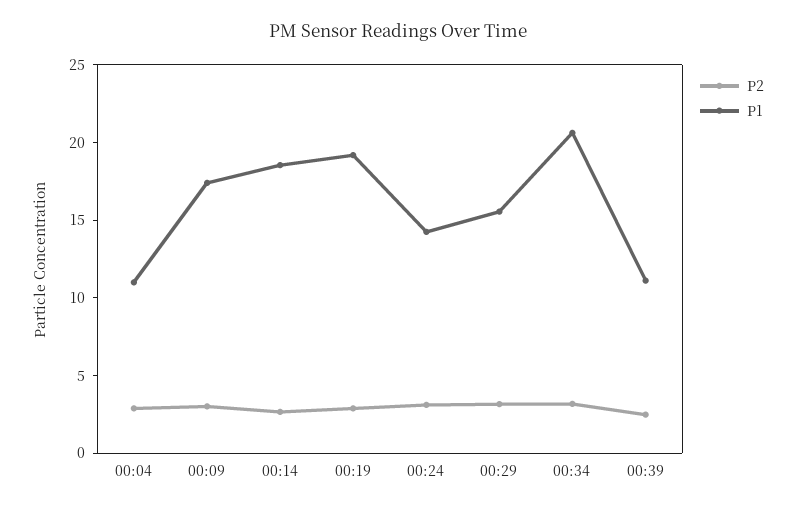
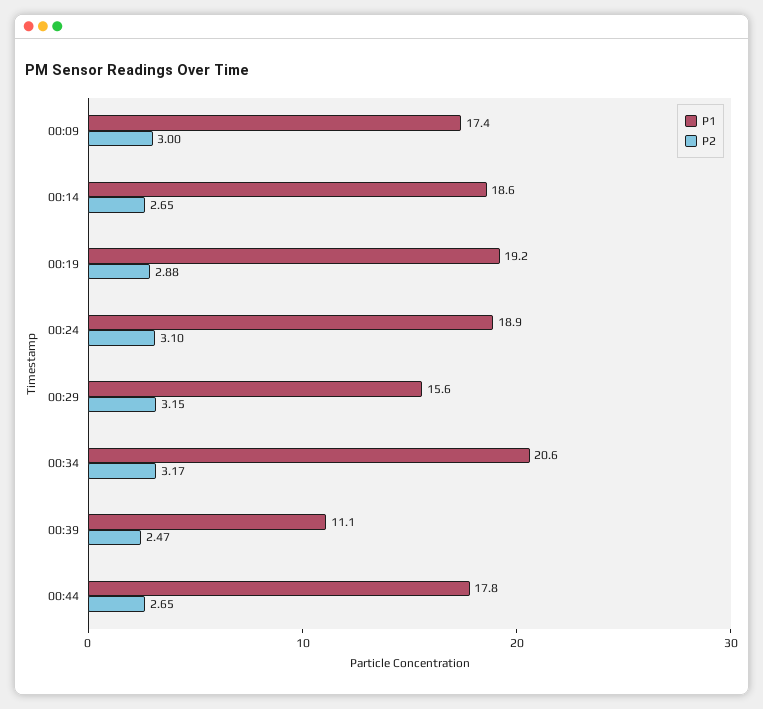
P2, 00:04: 3 -> none
P1, 00:04: 11 -> none
P1, 00:24: 14 -> 18.9
P1, 00:44: none -> 17.8
P2, 00:44: none -> 2.65

